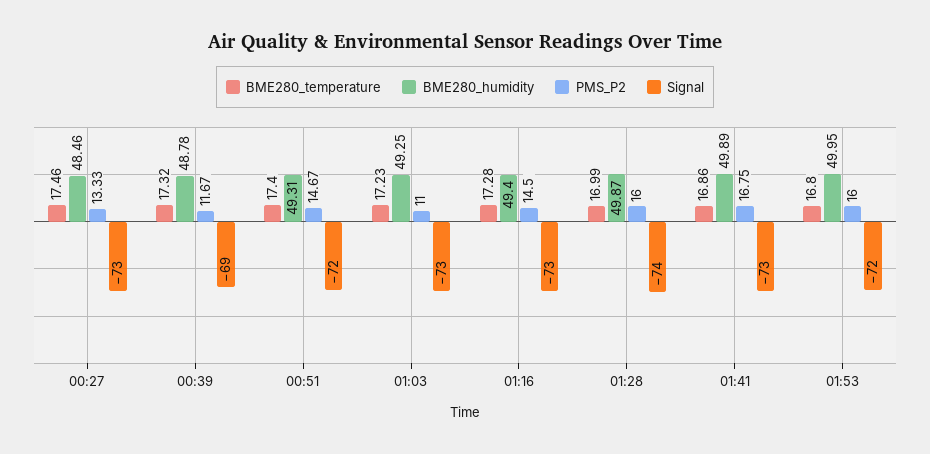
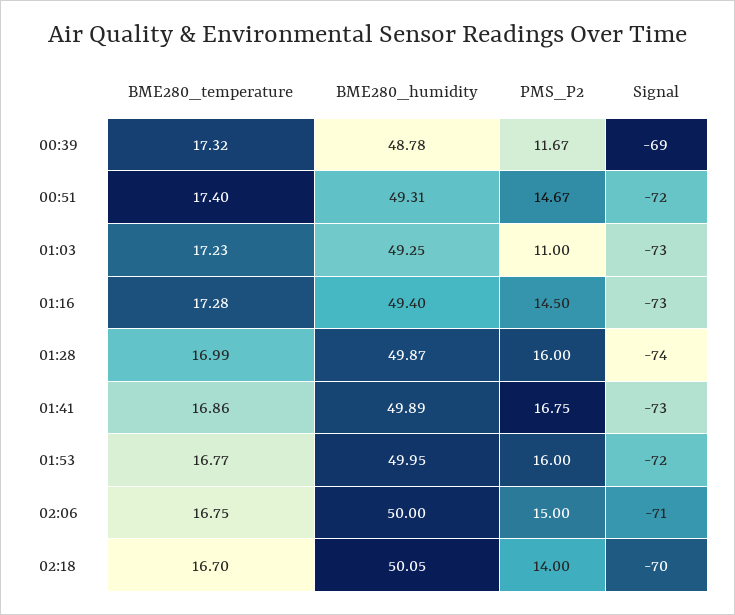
BME280_temperature, 00:27: 17.46 -> none
BME280_humidity, 00:27: 48.46 -> none
PMS_P2, 00:27: 13.33 -> none
Signal, 00:27: -73 -> none
BME280_temperature, 01:53: 16.8 -> 16.77
BME280_temperature, 02:06: none -> 16.75
BME280_humidity, 02:06: none -> 50
PMS_P2, 02:06: none -> 15
Signal, 02:06: none -> -71
BME280_temperature, 02:18: none -> 16.7
BME280_humidity, 02:18: none -> 50.05
PMS_P2, 02:18: none -> 14
Signal, 02:18: none -> -70

